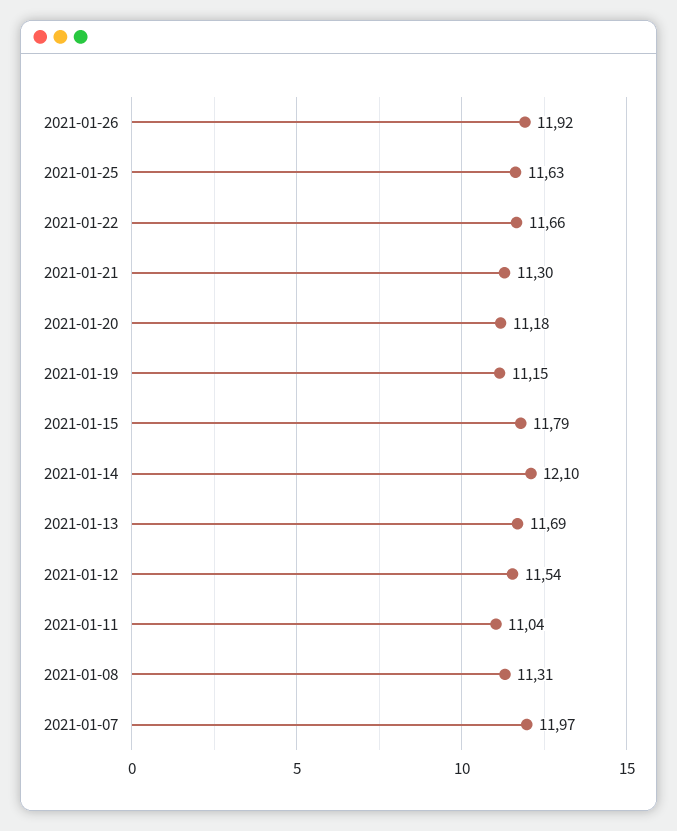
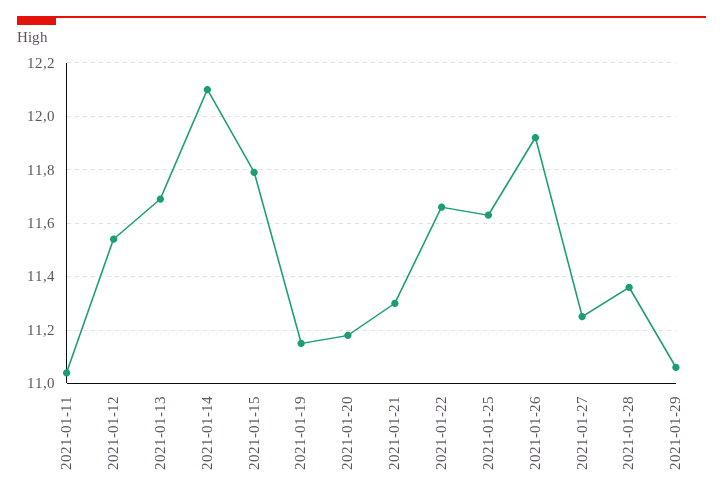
2021-01-08: 11.31 -> none
2021-01-07: 11.97 -> none
2021-01-27: none -> 11.25
2021-01-28: none -> 11.35
2021-01-29: none -> 11.05

